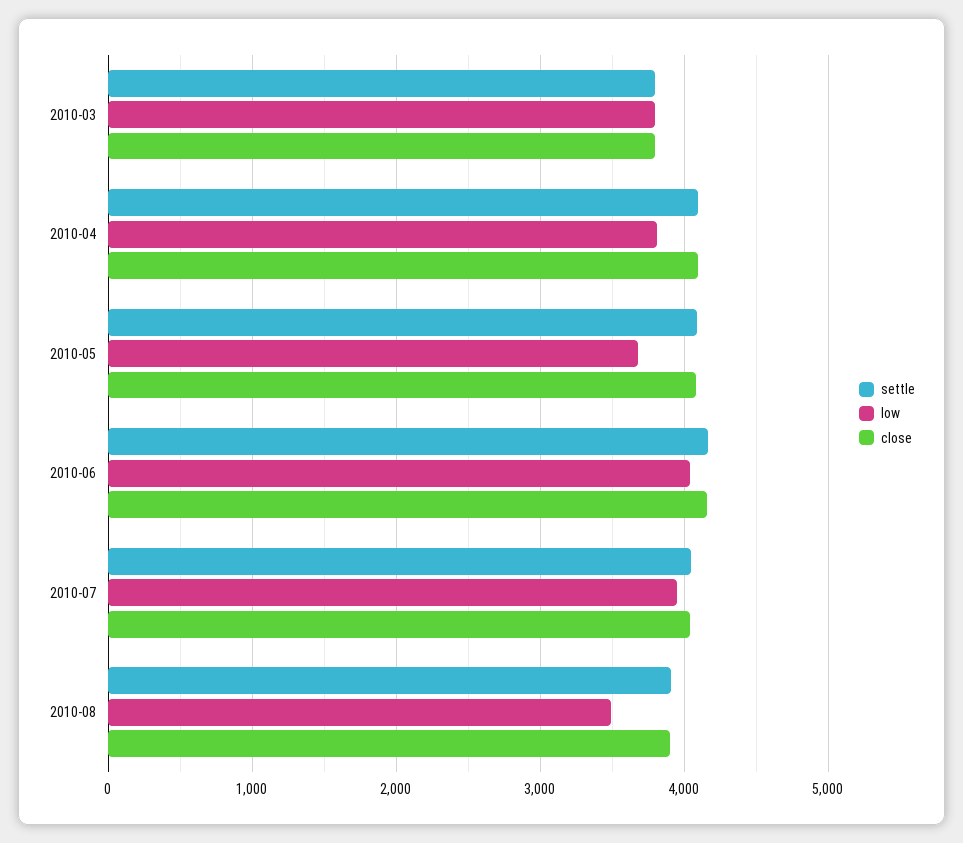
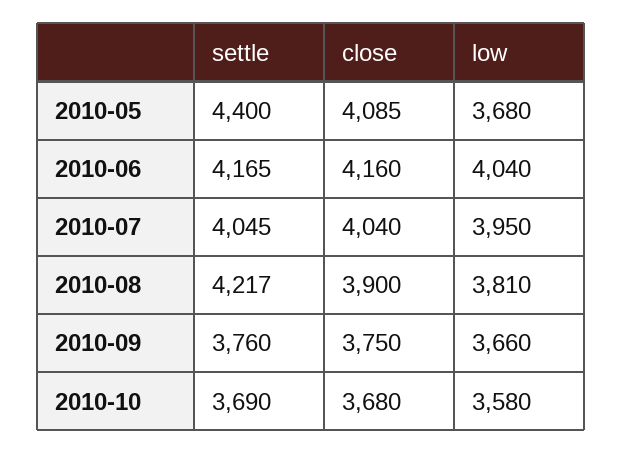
settle, 2010-03: 3800 -> none
low, 2010-03: 3800 -> none
close, 2010-03: 3800 -> none
settle, 2010-04: 4100 -> none
low, 2010-04: 3800 -> none
close, 2010-04: 4100 -> none
settle, 2010-05: 4100 -> 4400
settle, 2010-08: 3900 -> 4217
low, 2010-08: 3500 -> 3810
settle, 2010-09: none -> 3760
close, 2010-09: none -> 3750
low, 2010-09: none -> 3660
settle, 2010-10: none -> 3690
close, 2010-10: none -> 3680
low, 2010-10: none -> 3580

